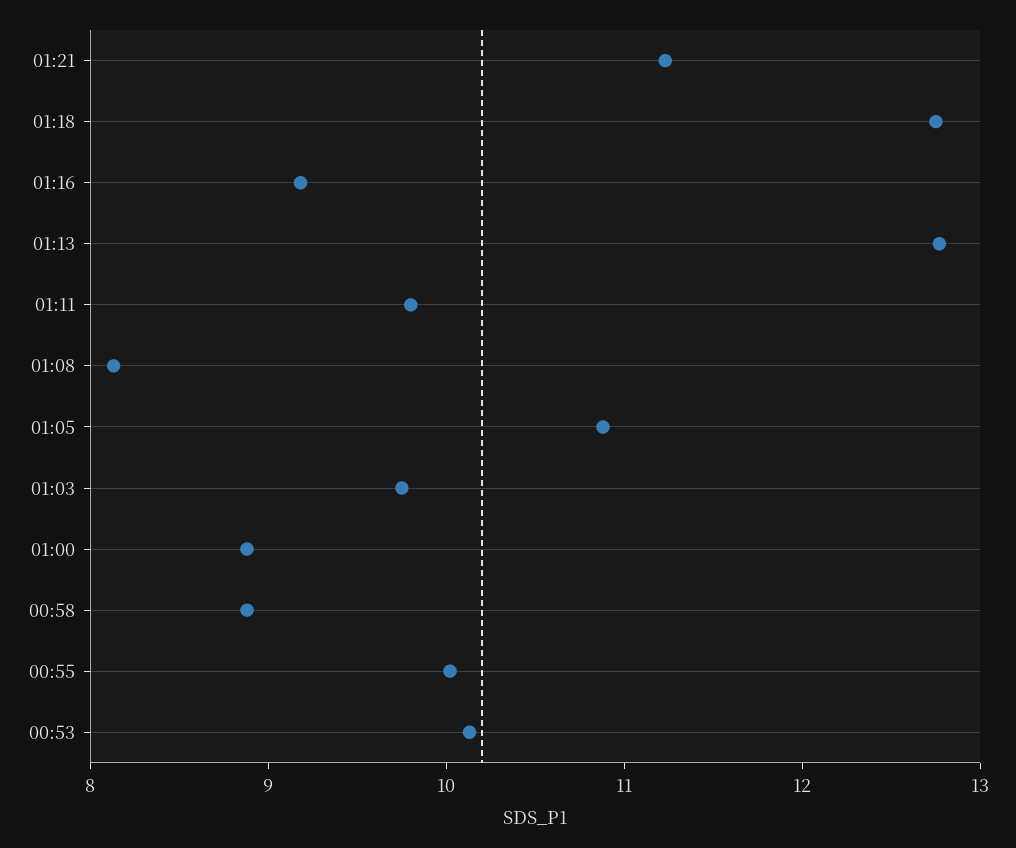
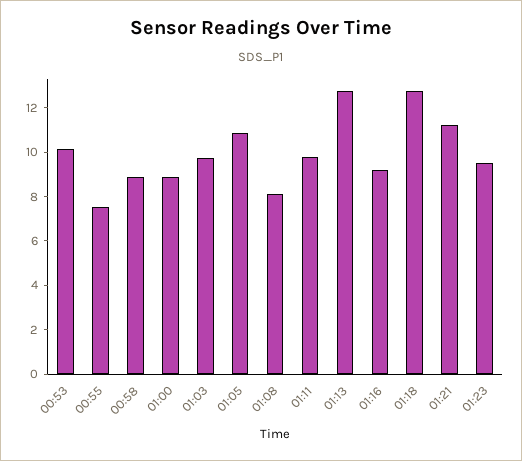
00:55: 10 -> 7.5
01:23: none -> 9.5

